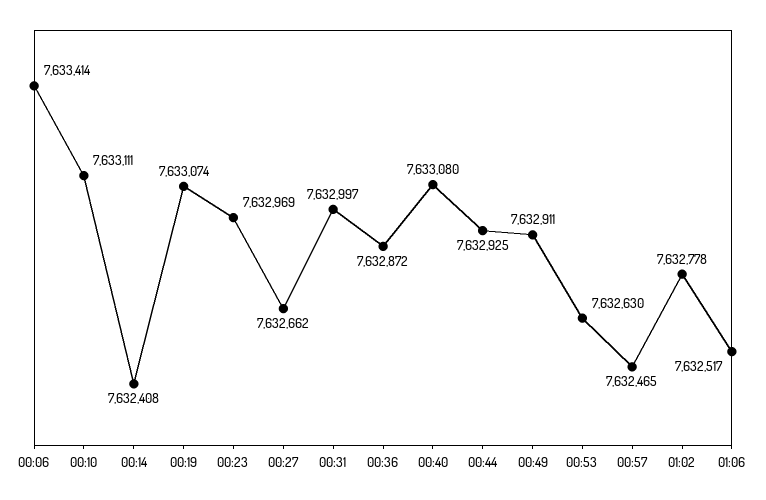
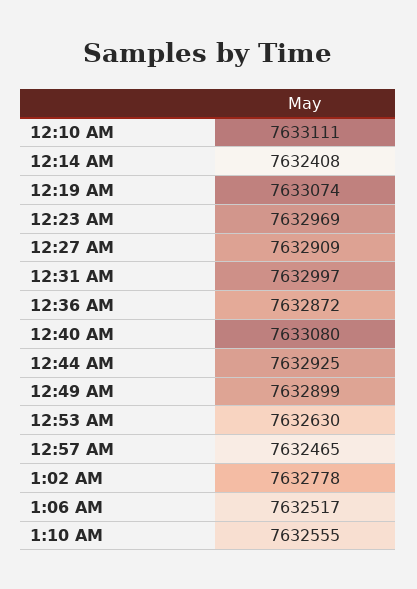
00:06: 7633414 -> none
00:27: 7632662 -> 7632909
00:49: 7632911 -> 7632899
1:10 AM: none -> 7632555

